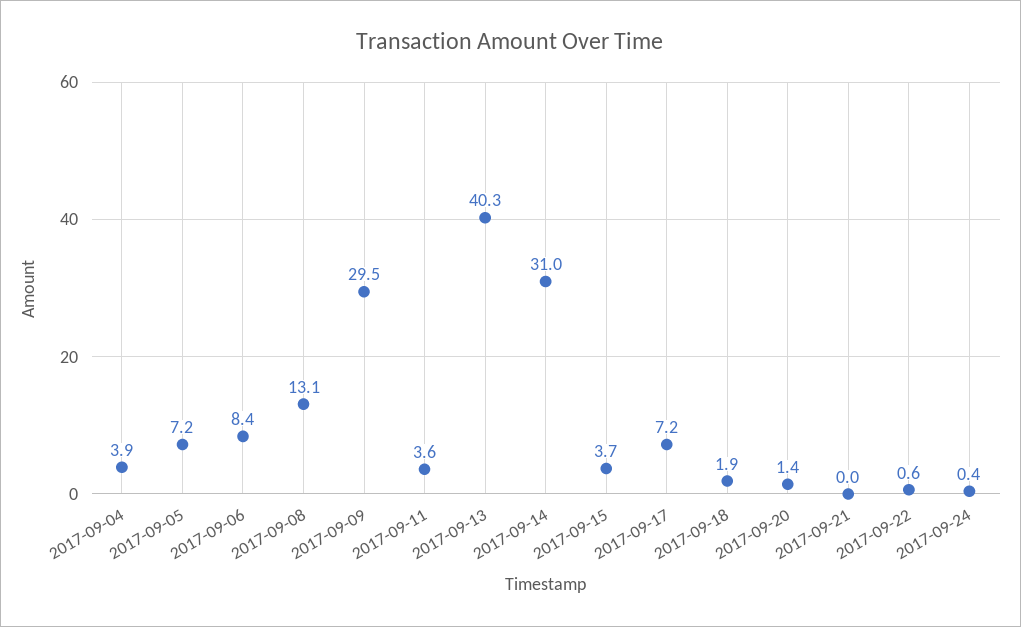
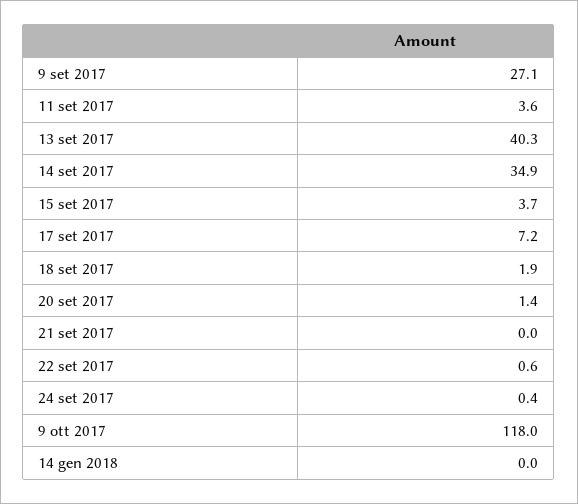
2017-09-04: 3.9 -> none
2017-09-05: 7.2 -> none
2017-09-06: 8.4 -> none
2017-09-08: 13.1 -> none
2017-09-09: 29.5 -> 27.1
2017-09-14: 31 -> 34.9
9 ott 2017: none -> 118
14 gen 2018: none -> 0

